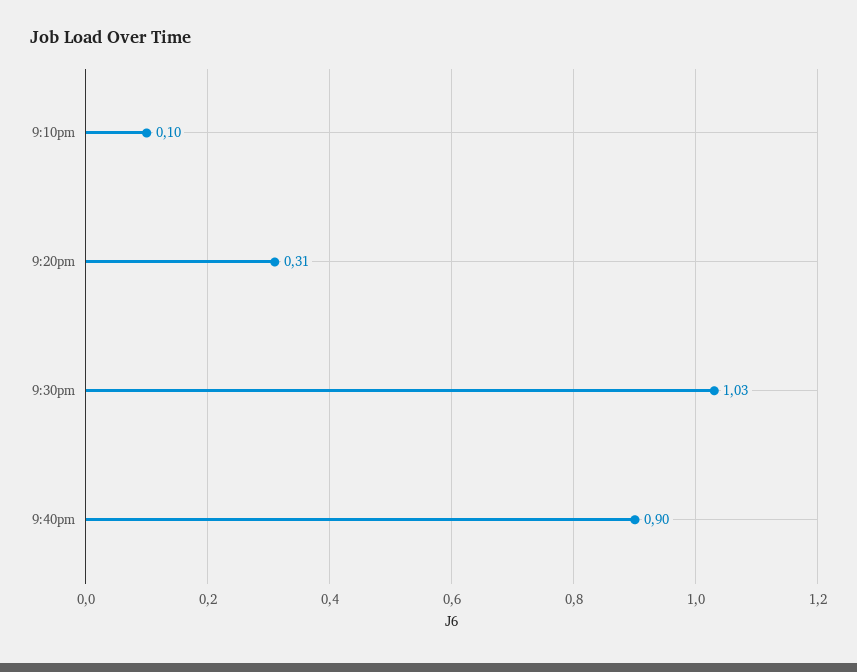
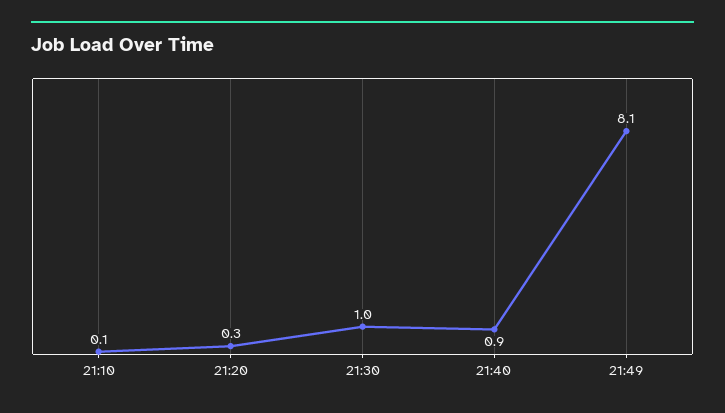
21:49: none -> 8.1

